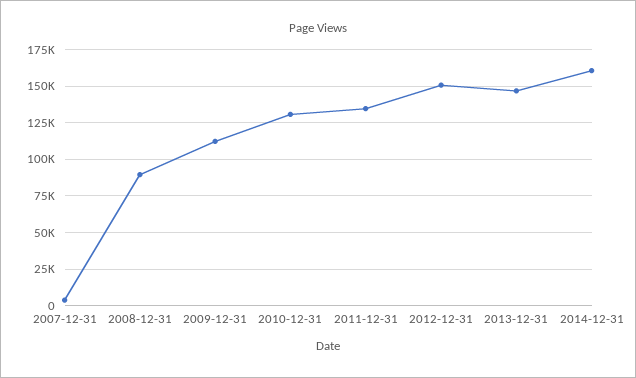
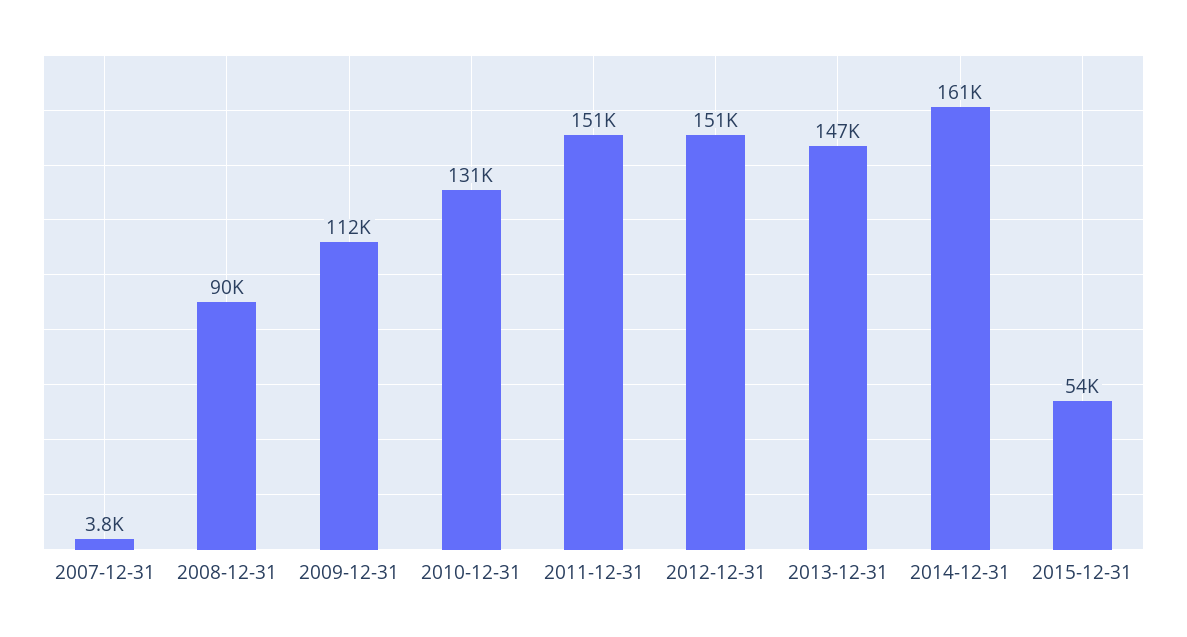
2011-12-31: 135000 -> 151000
2015-12-31: none -> 54000

